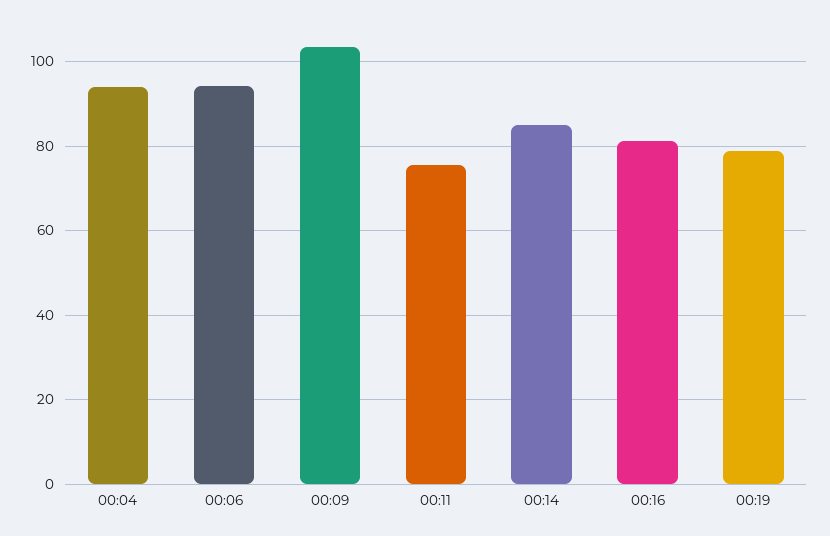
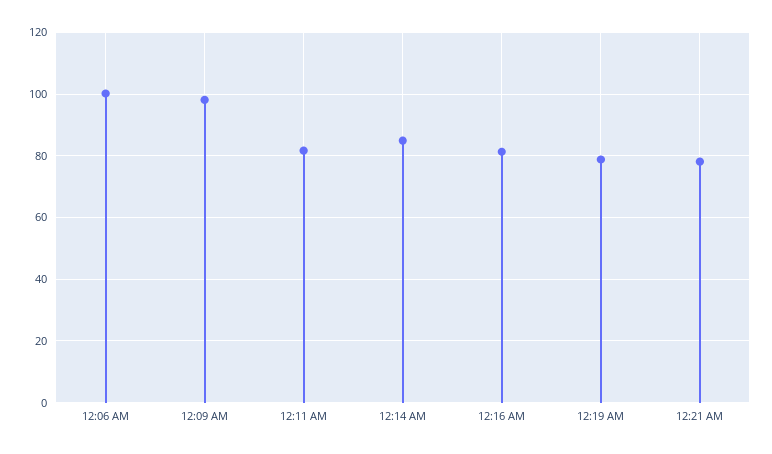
00:04: 94 -> none
00:06: 94 -> 100
00:09: 104 -> 98
00:11: 76 -> 82
12:21 AM: none -> 78

